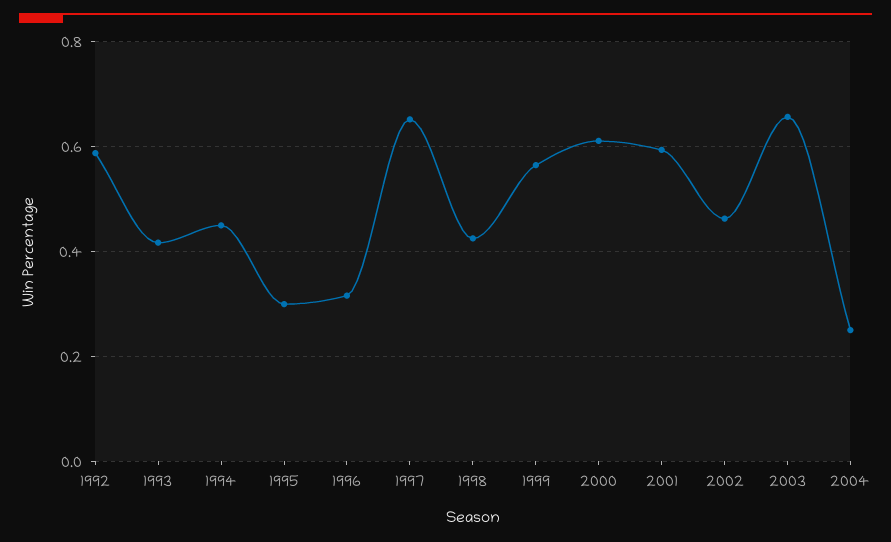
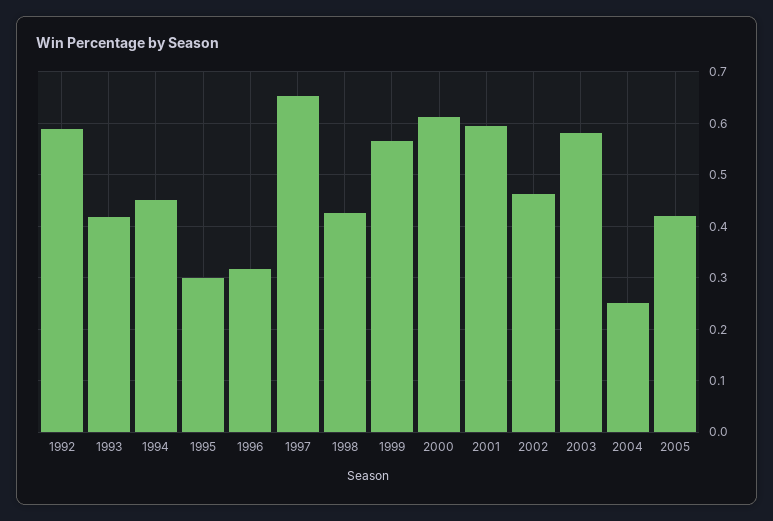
2003: 0.66 -> 0.58
2005: none -> 0.42

